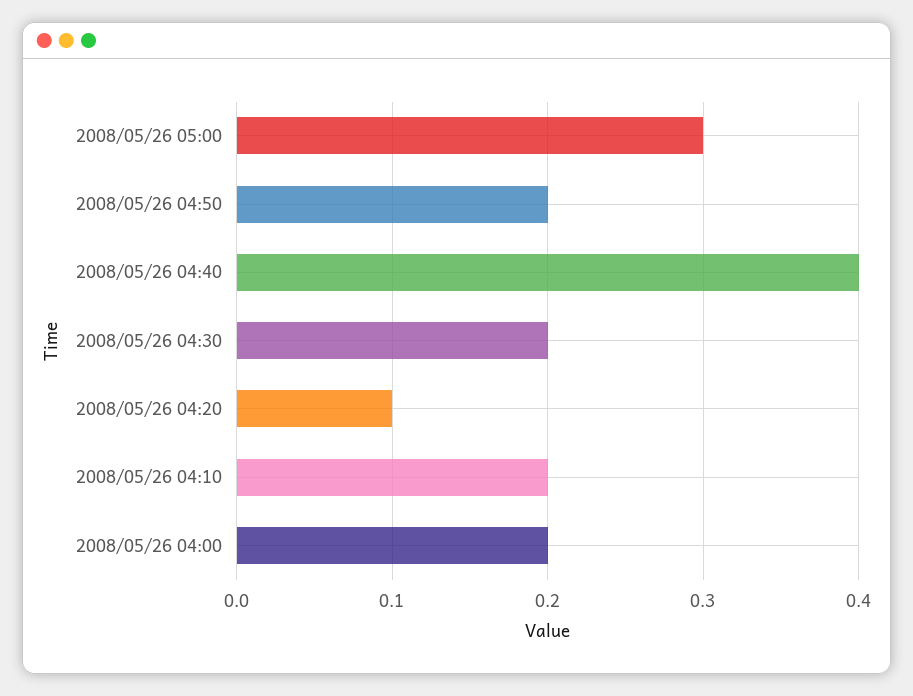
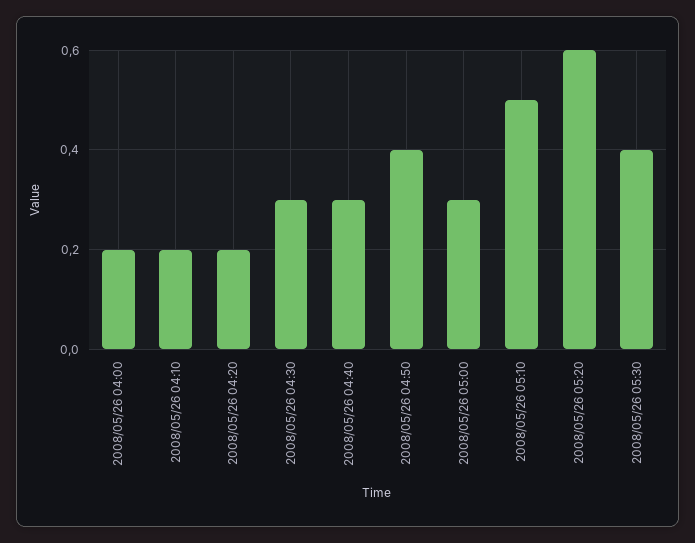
2008/05/26 04:50: 0.2 -> 0.4
2008/05/26 04:40: 0.4 -> 0.3
2008/05/26 04:30: 0.2 -> 0.3
2008/05/26 04:20: 0.1 -> 0.2
2008/05/26 05:10: none -> 0.5
2008/05/26 05:20: none -> 0.6
2008/05/26 05:30: none -> 0.4

